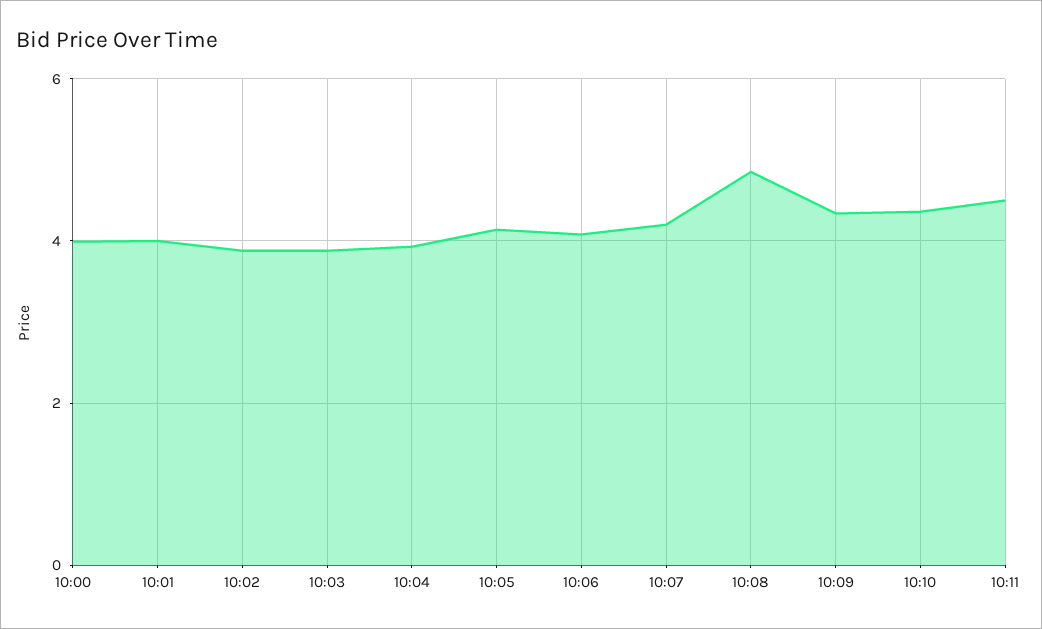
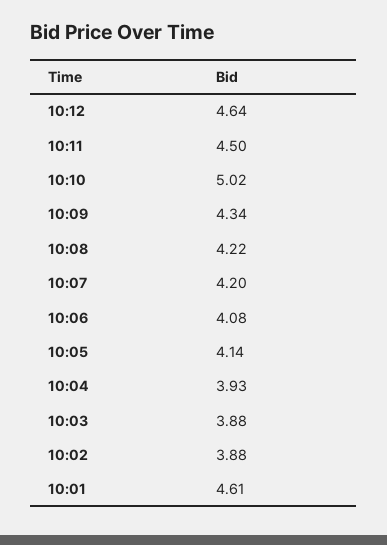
10:00: 4 -> none
10:01: 4 -> 4.61
10:08: 4.8 -> 4.22
10:10: 4.4 -> 5.02
10:12: none -> 4.64

